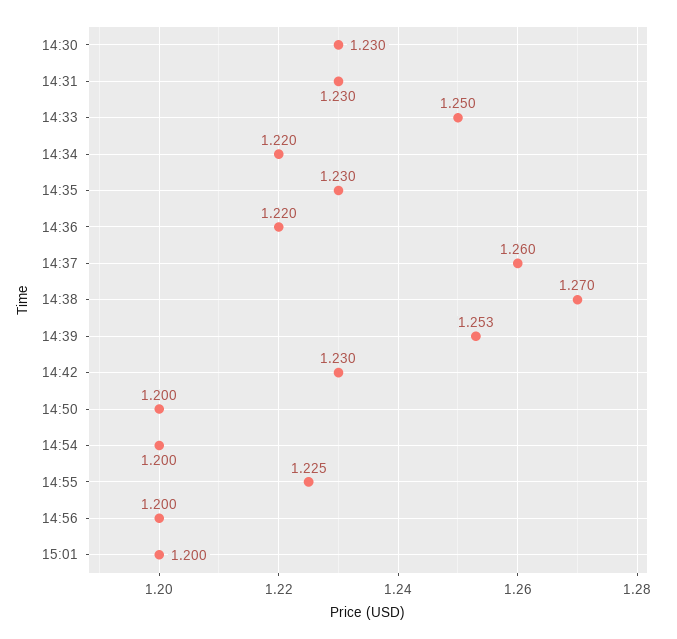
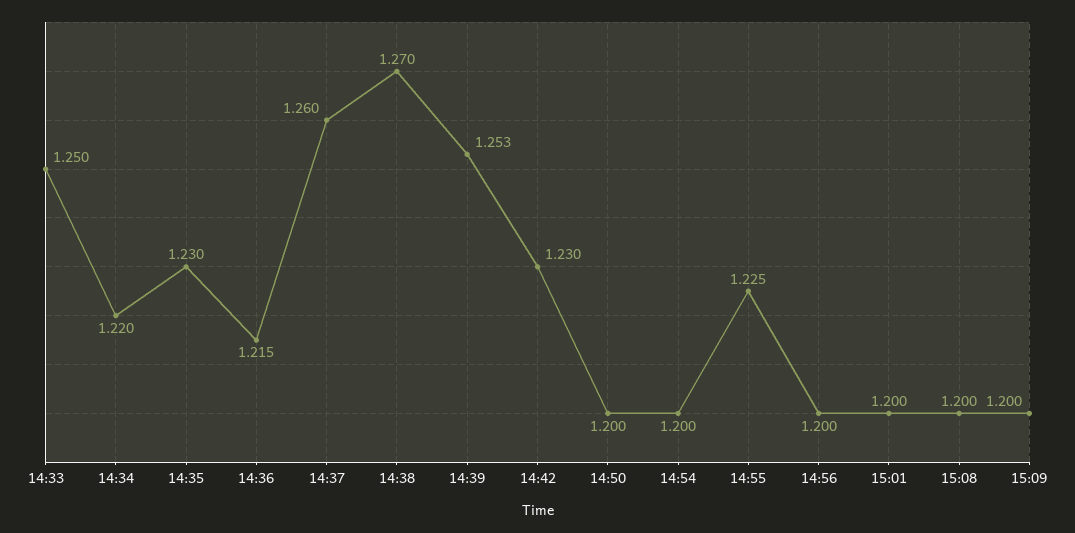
14:30: 1.23 -> none
14:31: 1.23 -> none
14:36: 1.22 -> 1.215
15:08: none -> 1.2
15:09: none -> 1.2

